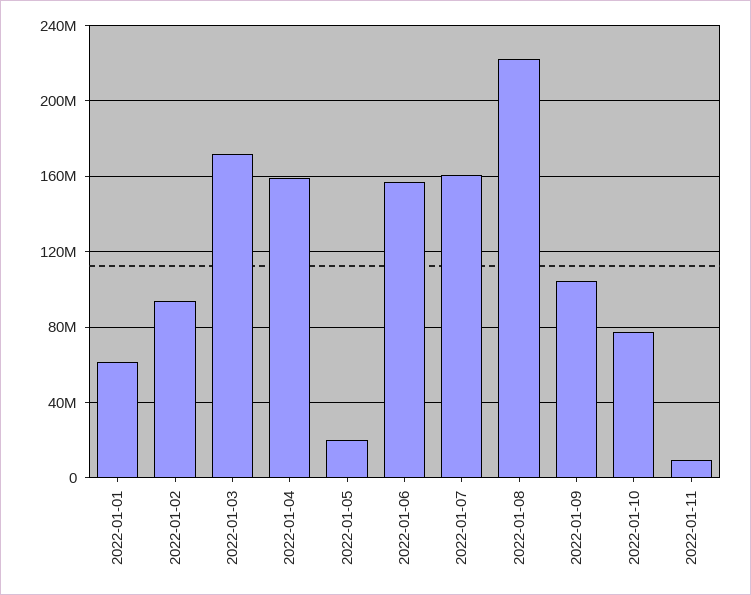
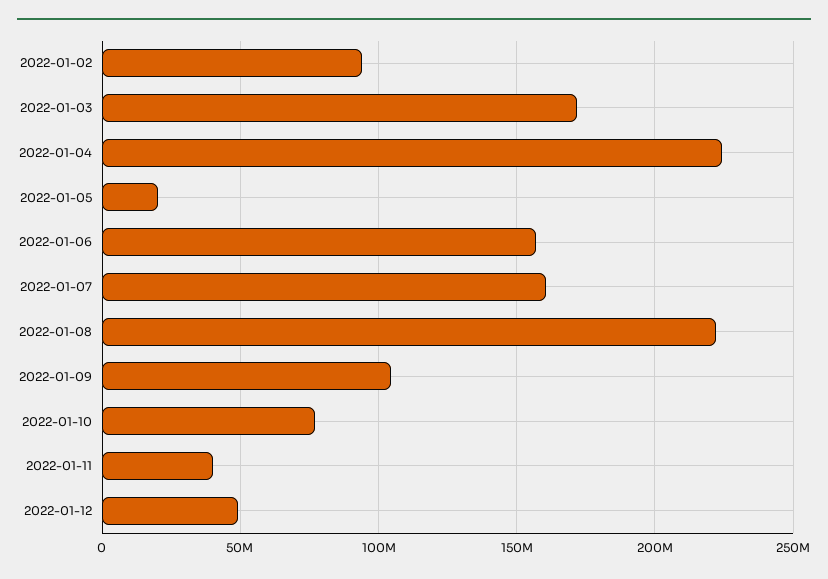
2022-01-01: 60000000 -> none
2022-01-04: 160000000 -> 225000000
2022-01-11: 10000000 -> 40000000
2022-01-12: none -> 50000000

